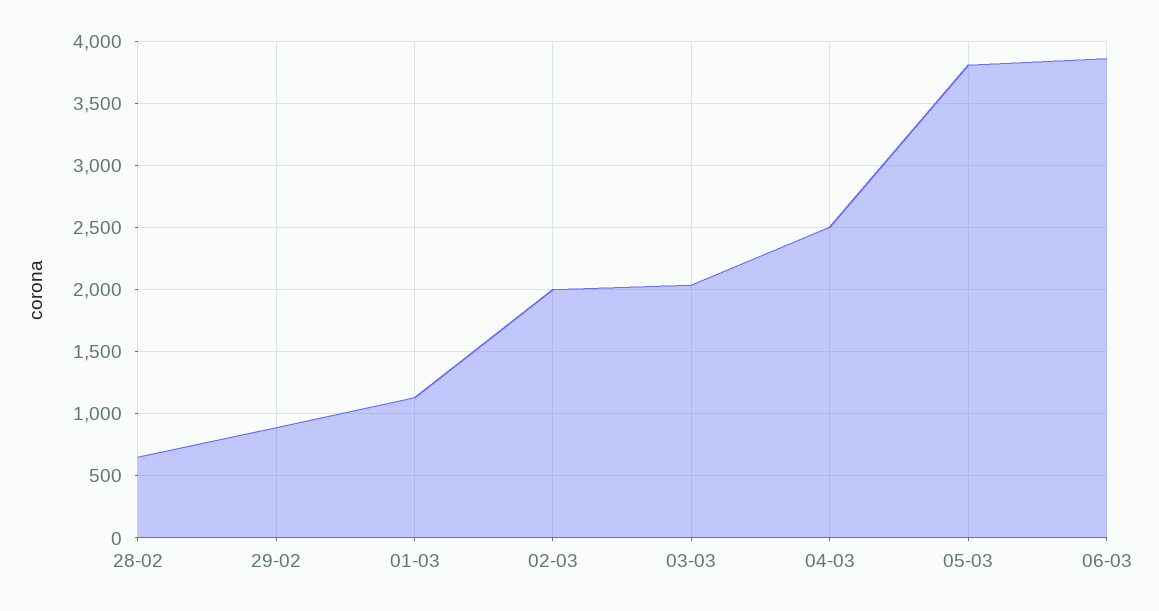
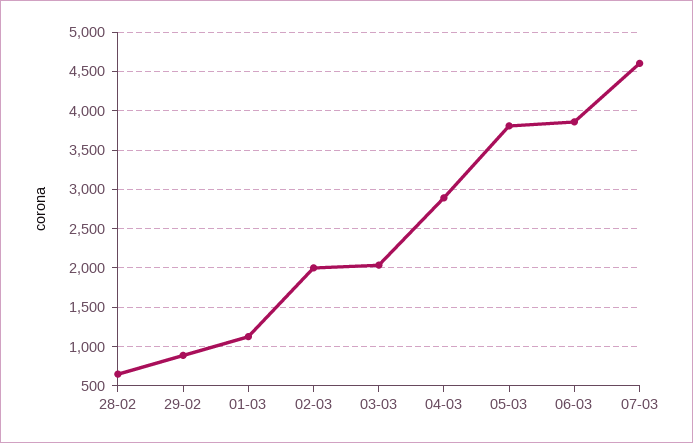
04-03: 2500 -> 2900
07-03: none -> 4600

